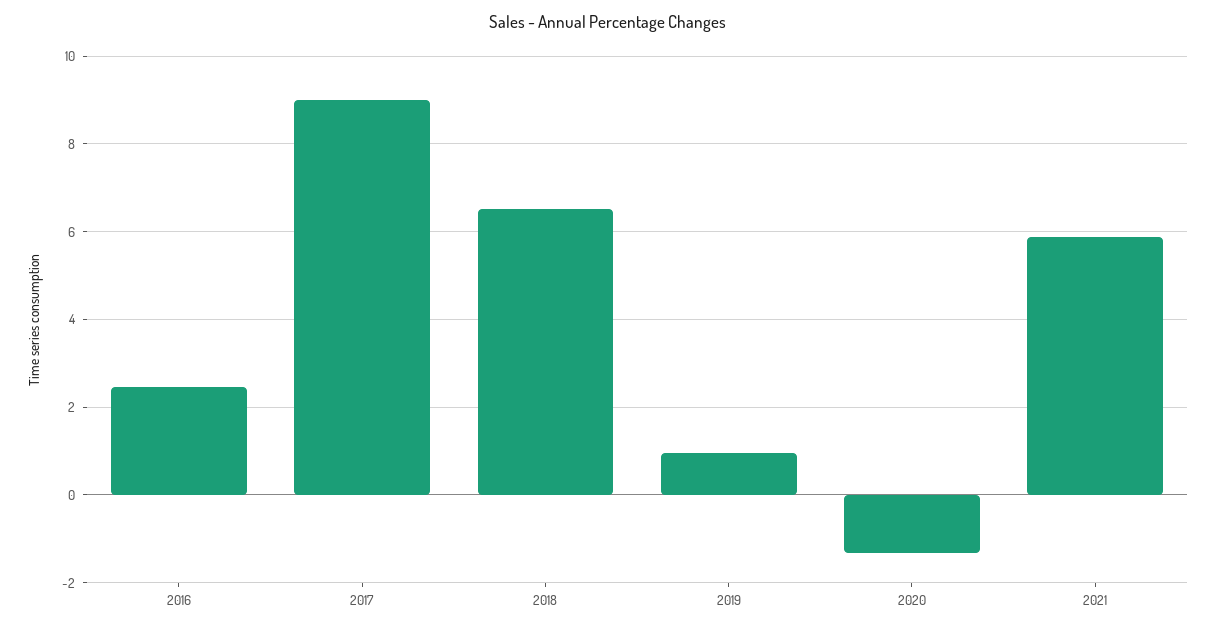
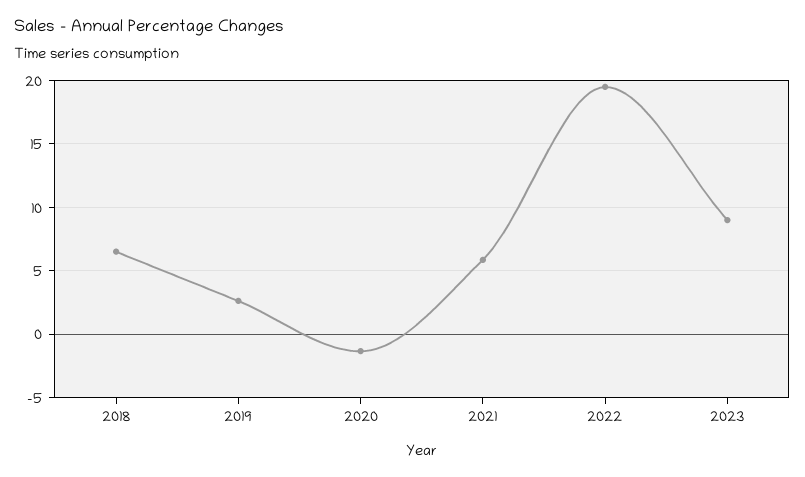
2016: 2.4 -> none
2017: 9 -> none
2019: 1 -> 2.5
2022: none -> 19.5
2023: none -> 9

